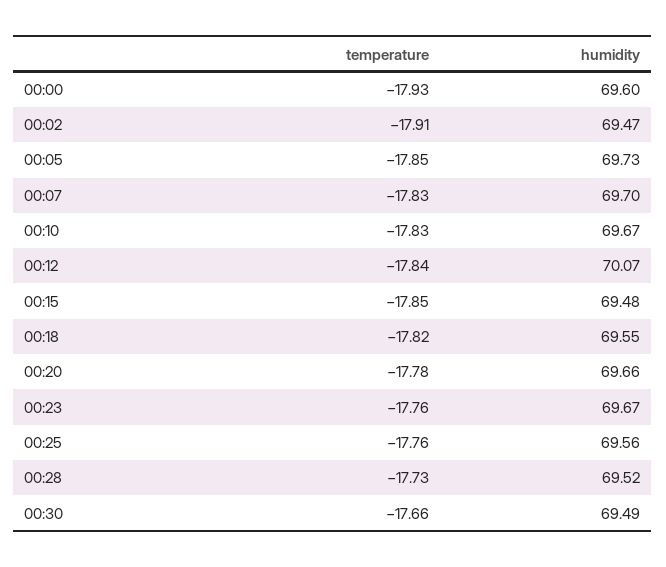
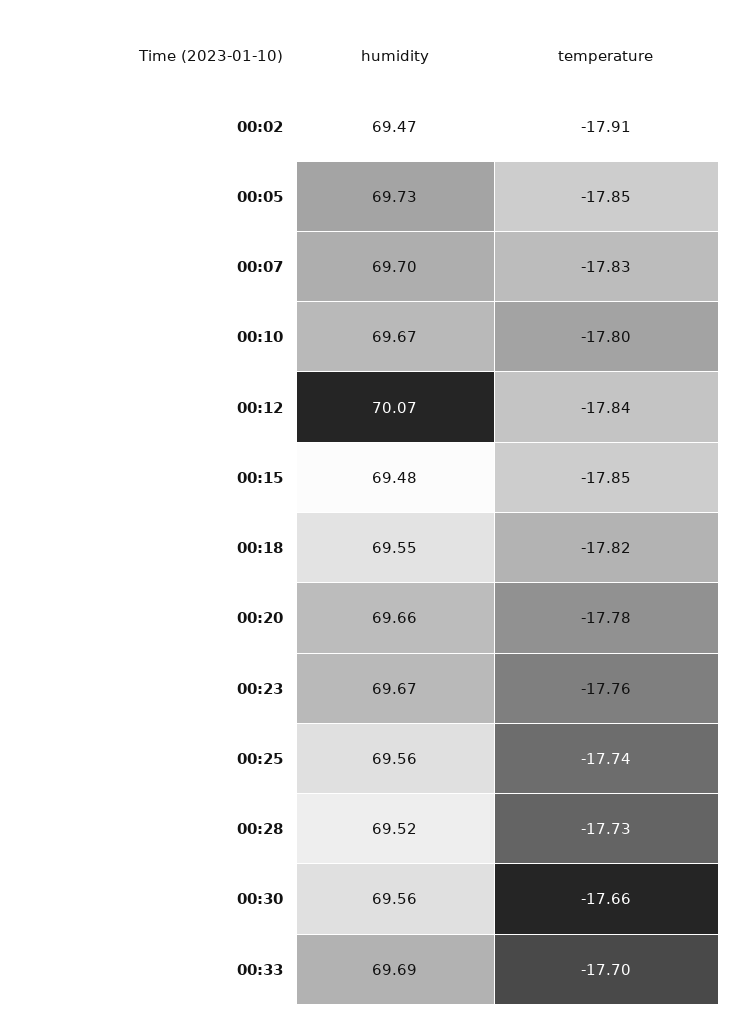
temperature, 00:00: -17.93 -> none
humidity, 00:00: 69.6 -> none
temperature, 00:10: -17.83 -> -17.8
temperature, 00:25: -17.76 -> -17.74
humidity, 00:30: 69.49 -> 69.56
humidity, 00:33: none -> 69.69
temperature, 00:33: none -> -17.7

